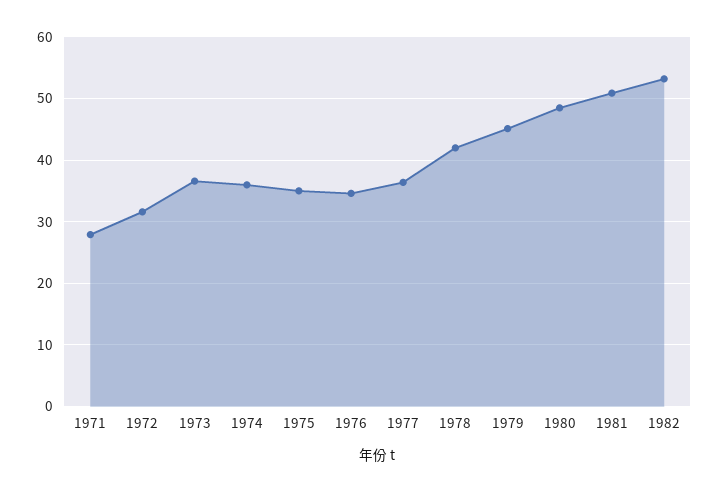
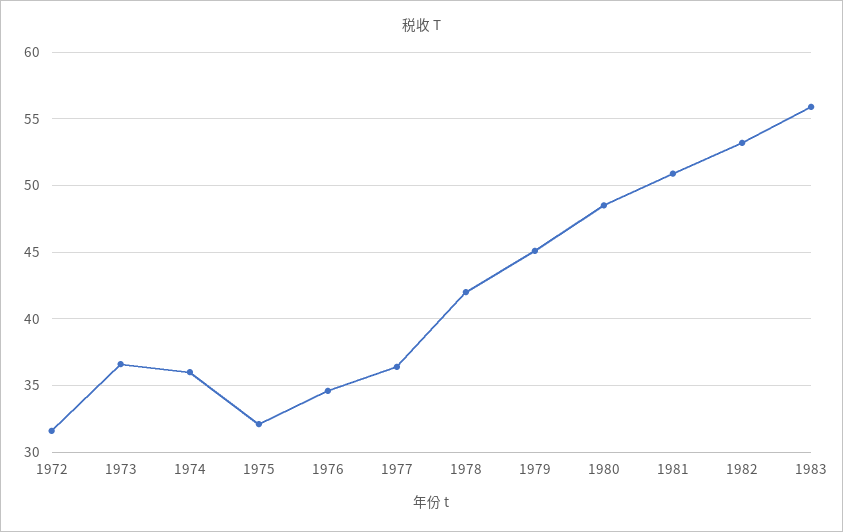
1971: 28 -> none
1975: 35 -> 32
1983: none -> 56

